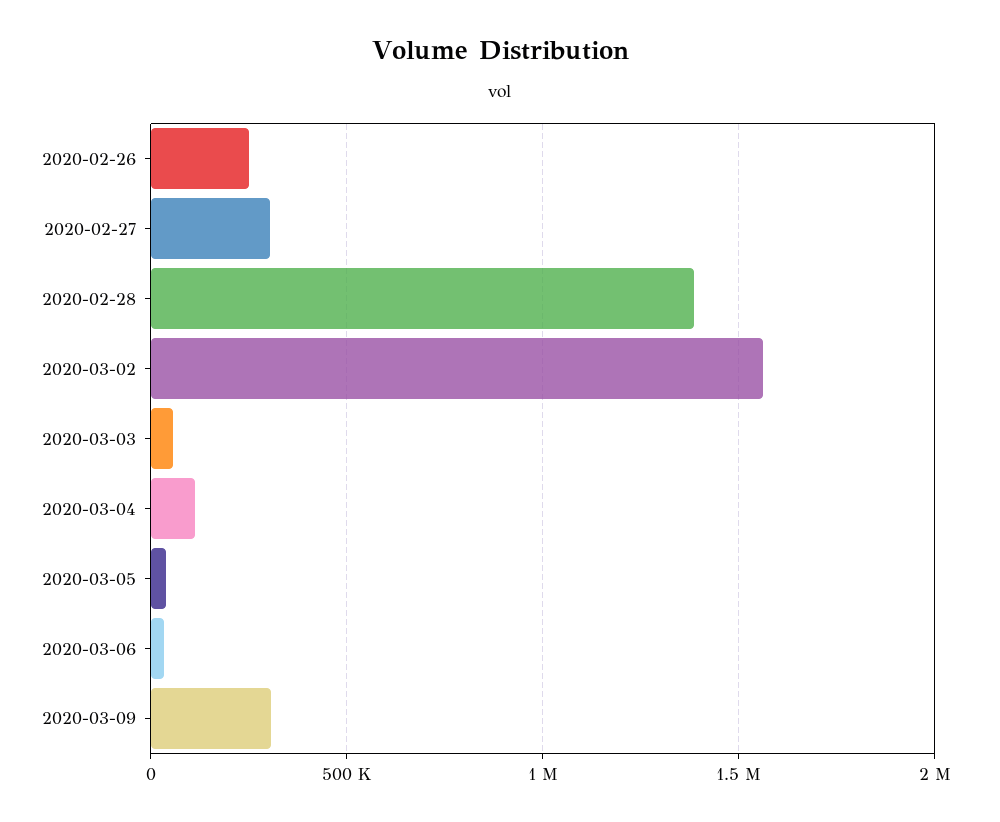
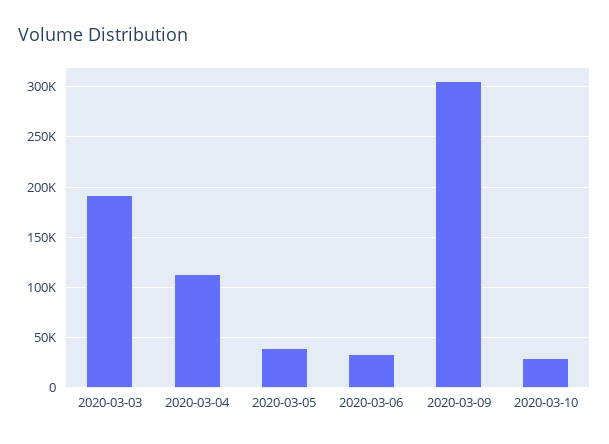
2020-02-26: 250000 -> none
2020-02-27: 300000 -> none
2020-02-28: 1400000 -> none
2020-03-02: 1550000 -> none
2020-03-03: 50000 -> 190000
2020-03-10: none -> 30000

